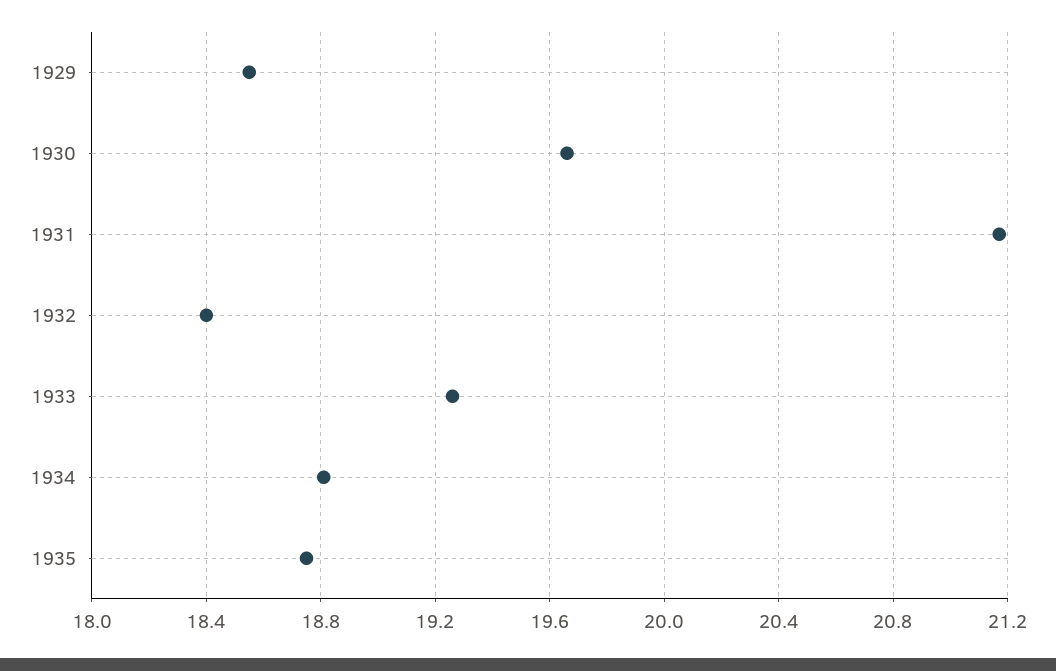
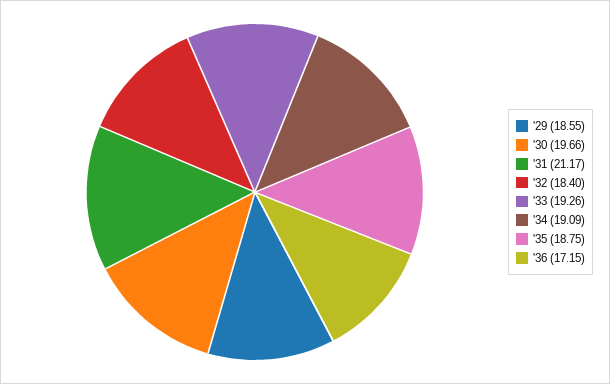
1934: 18.8 -> 19.09
'36: none -> 17.15

